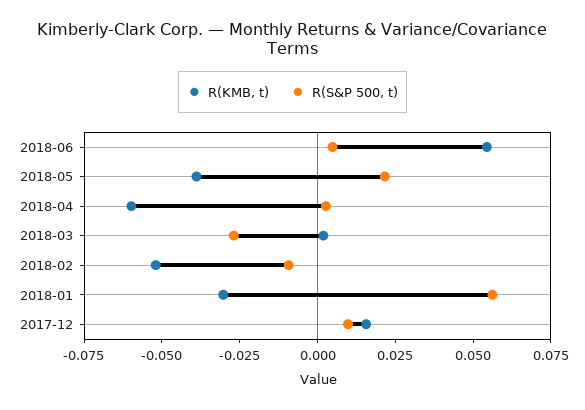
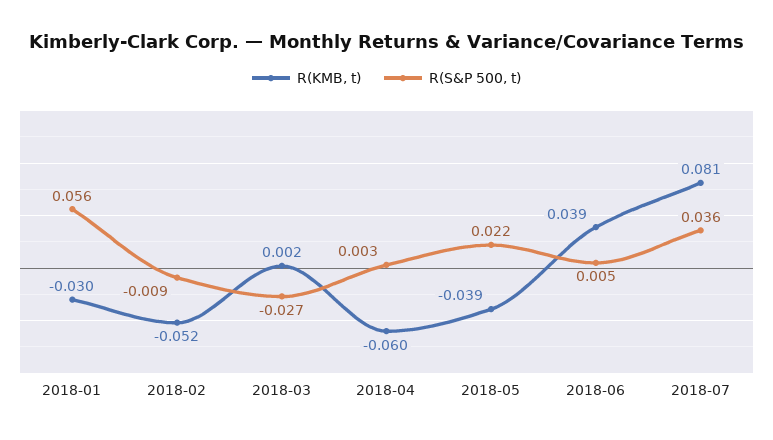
R(KMB, t), 2018-06: 0.055 -> 0.039
R(KMB, t), 2017-12: 0.015 -> none
R(S&P 500, t), 2017-12: 0.01 -> none
R(KMB, t), 2018-07: none -> 0.081
R(S&P 500, t), 2018-07: none -> 0.036

